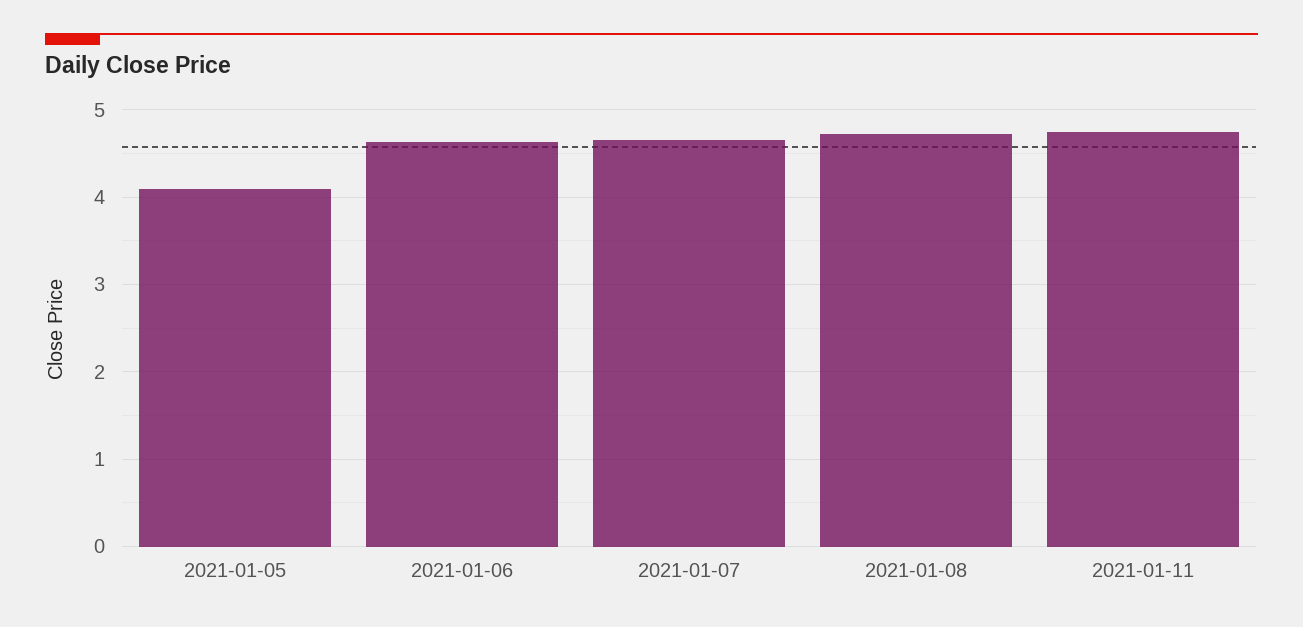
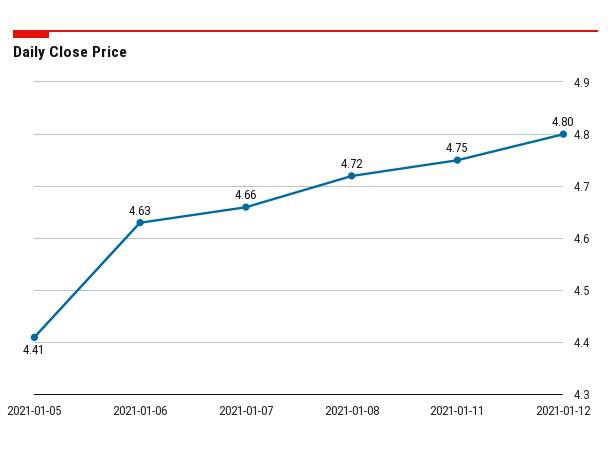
2021-01-05: 4.1 -> 4.41
2021-01-12: none -> 4.8

